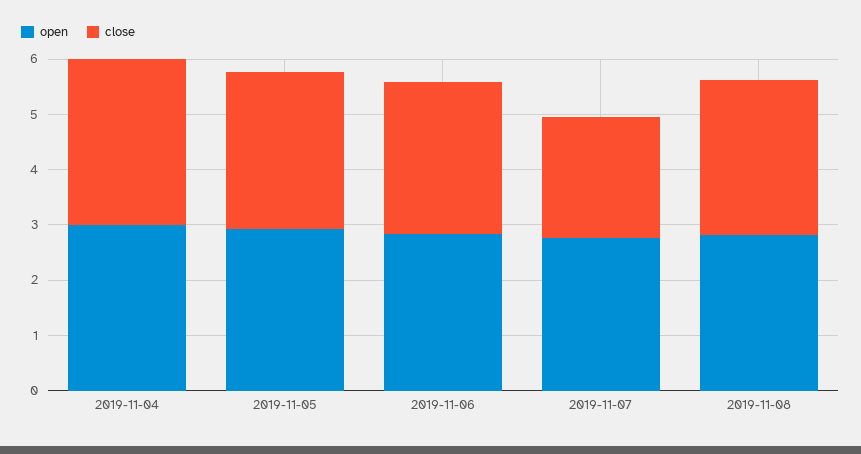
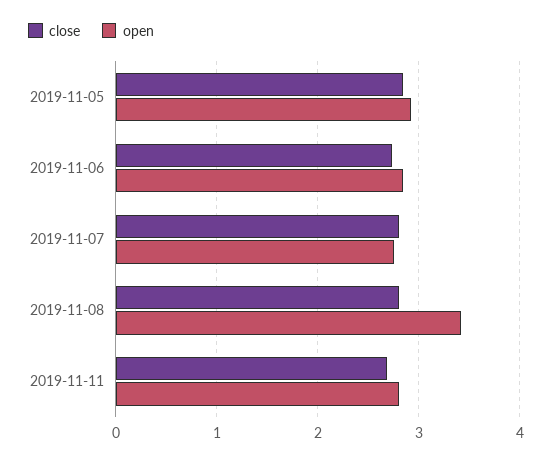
open, 2019-11-04: 3 -> none
close, 2019-11-04: 3 -> none
close, 2019-11-07: 2.2 -> 2.8
open, 2019-11-08: 2.8 -> 3.4
close, 2019-11-11: none -> 2.7
open, 2019-11-11: none -> 2.8

